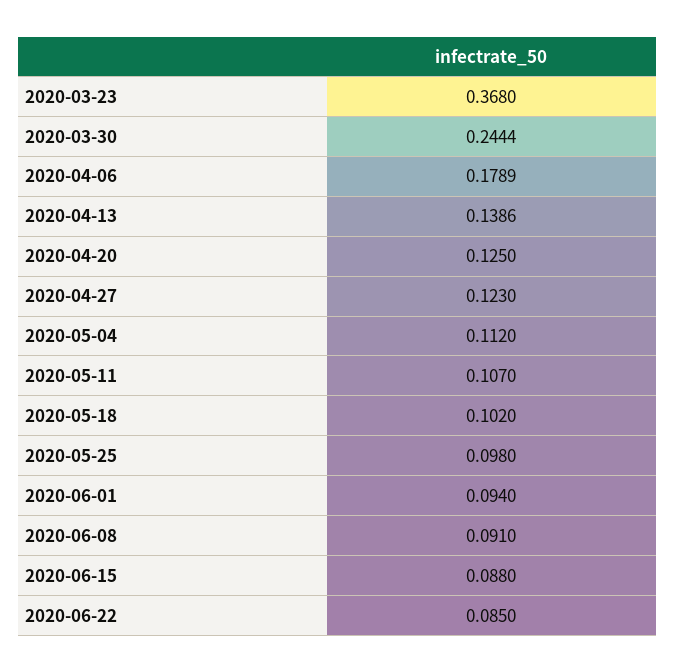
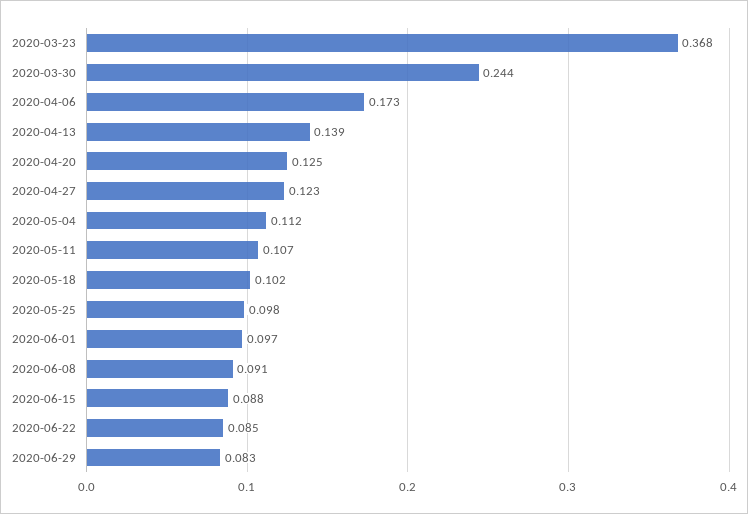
2020-04-06: 0.1789 -> 0.173
2020-06-01: 0.094 -> 0.097
2020-06-29: none -> 0.083

